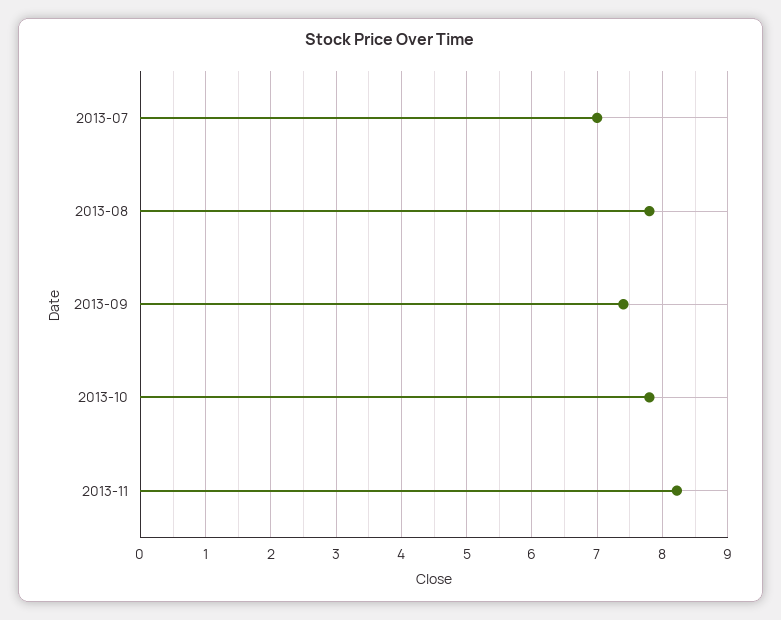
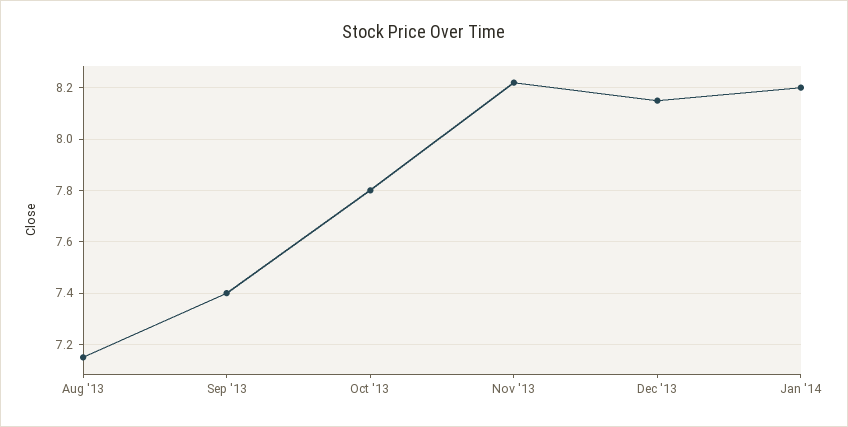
2013-07: 7 -> none
2013-08: 7.8 -> 7.15
Dec '13: none -> 8.15
Jan '14: none -> 8.2

